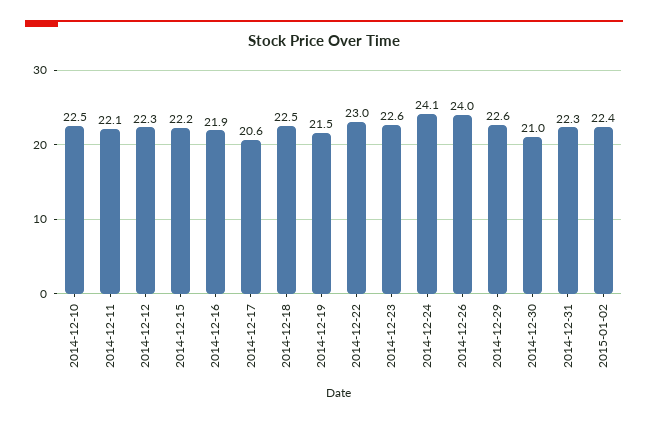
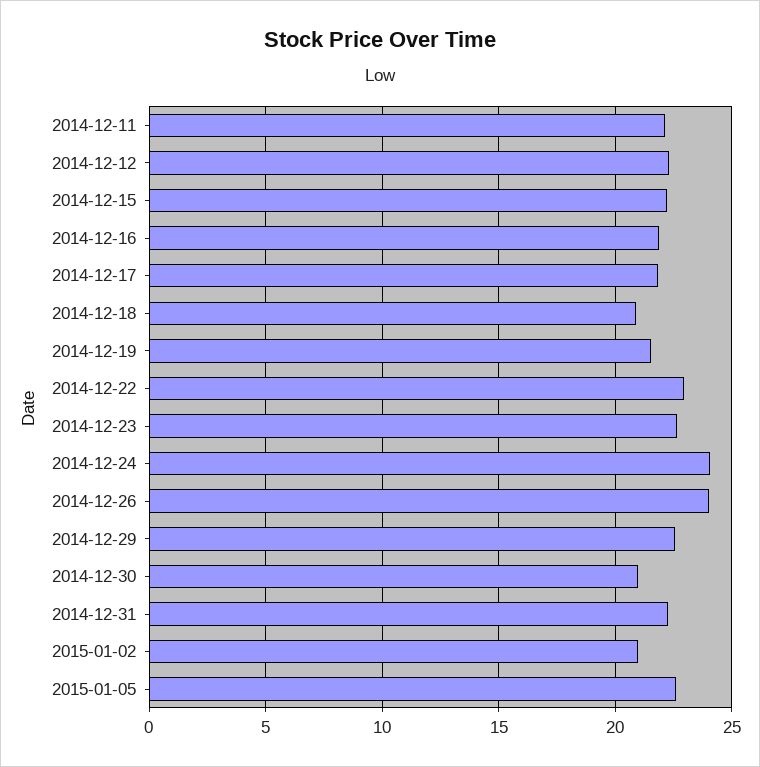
2014-12-10: 22.5 -> none
2014-12-17: 20.6 -> 22
2014-12-18: 22.5 -> 21
2015-01-02: 22.4 -> 21
2015-01-05: none -> 22.5

